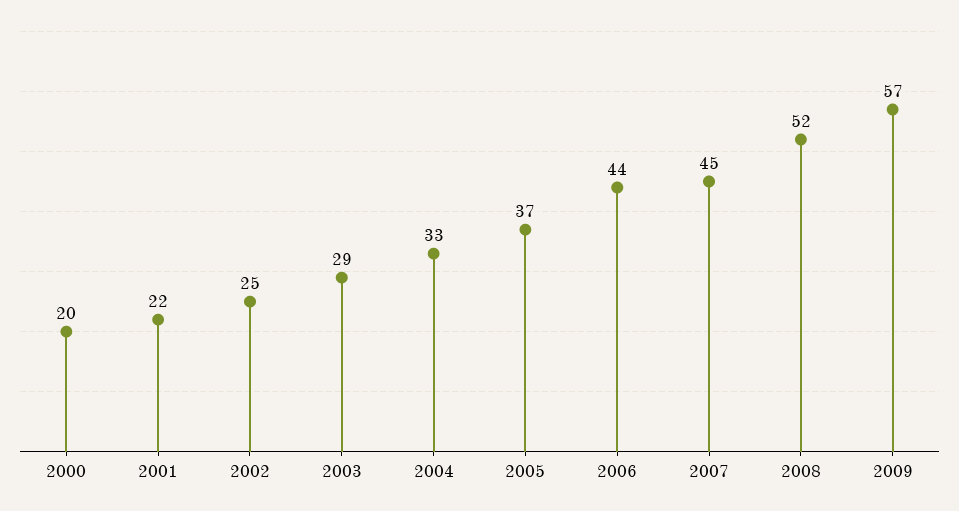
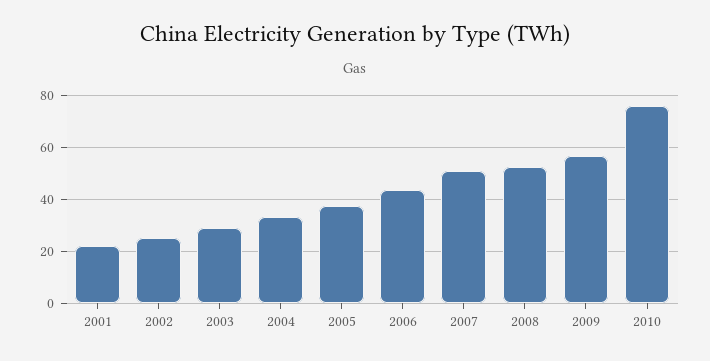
2000: 20 -> none
2007: 45 -> 50
2010: none -> 75

